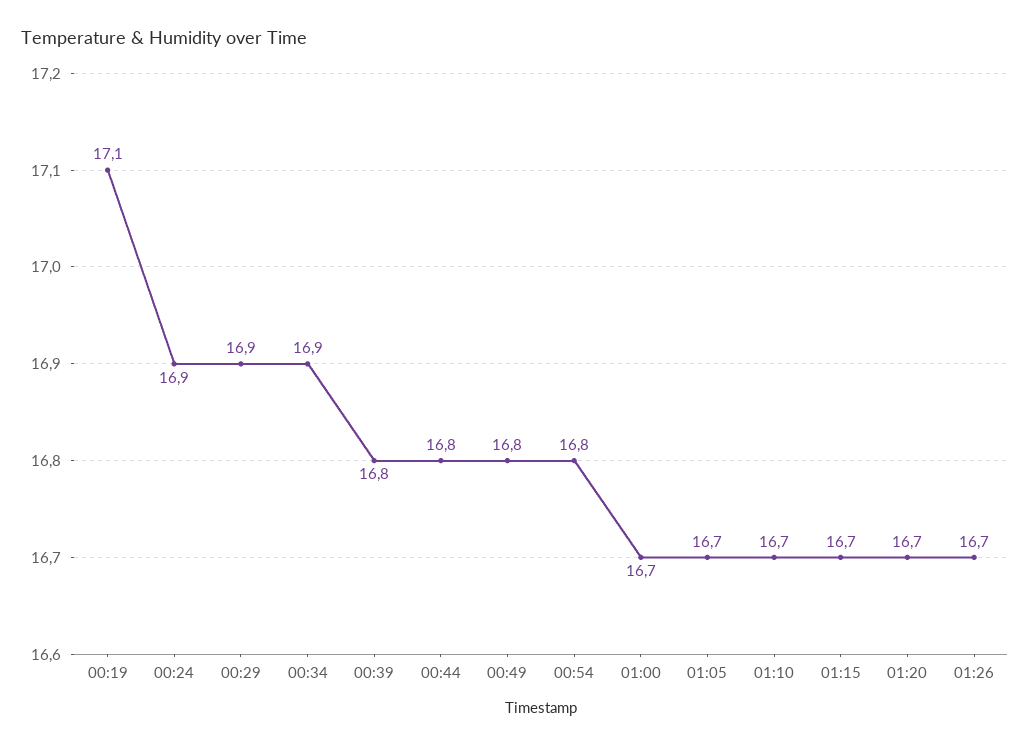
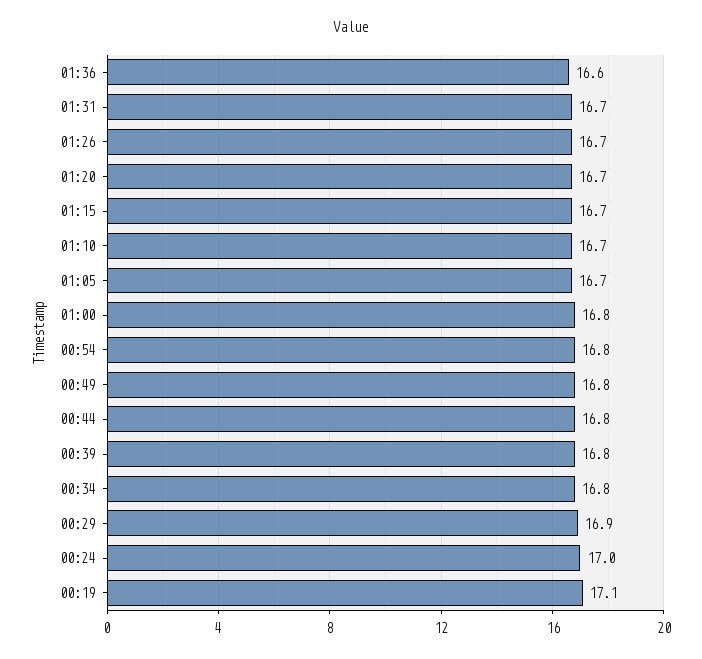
00:24: 16.9 -> 17
00:34: 16.9 -> 16.8
01:00: 16.7 -> 16.8
01:36: none -> 16.6
01:31: none -> 16.7

